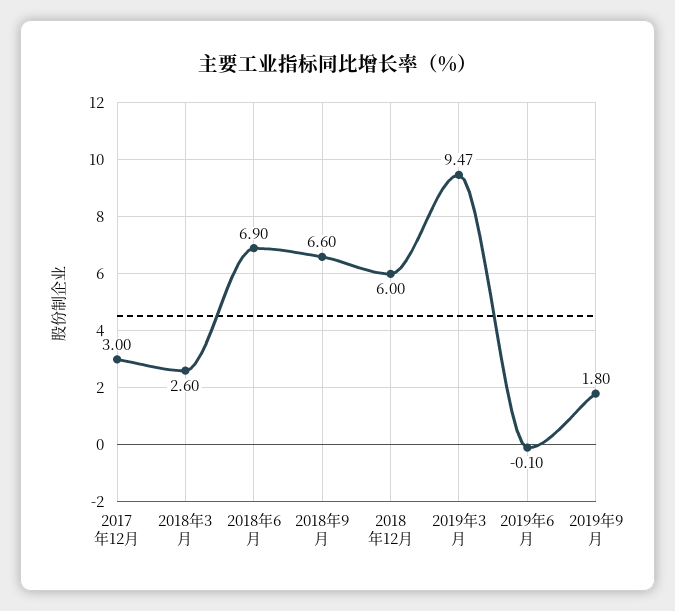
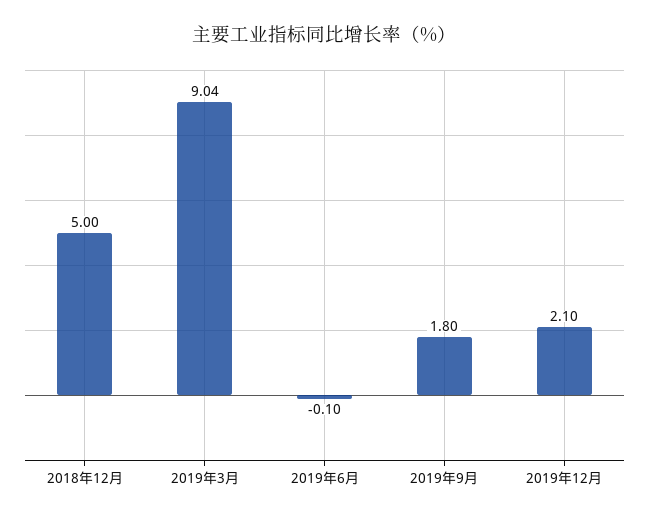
2017年12月: 3 -> none
2018年3月: 2.6 -> none
2018年6月: 6.9 -> none
2018年9月: 6.6 -> none
2018年12月: 6 -> 5
2019年3月: 9.47 -> 9.04
2019年12月: none -> 2.1

